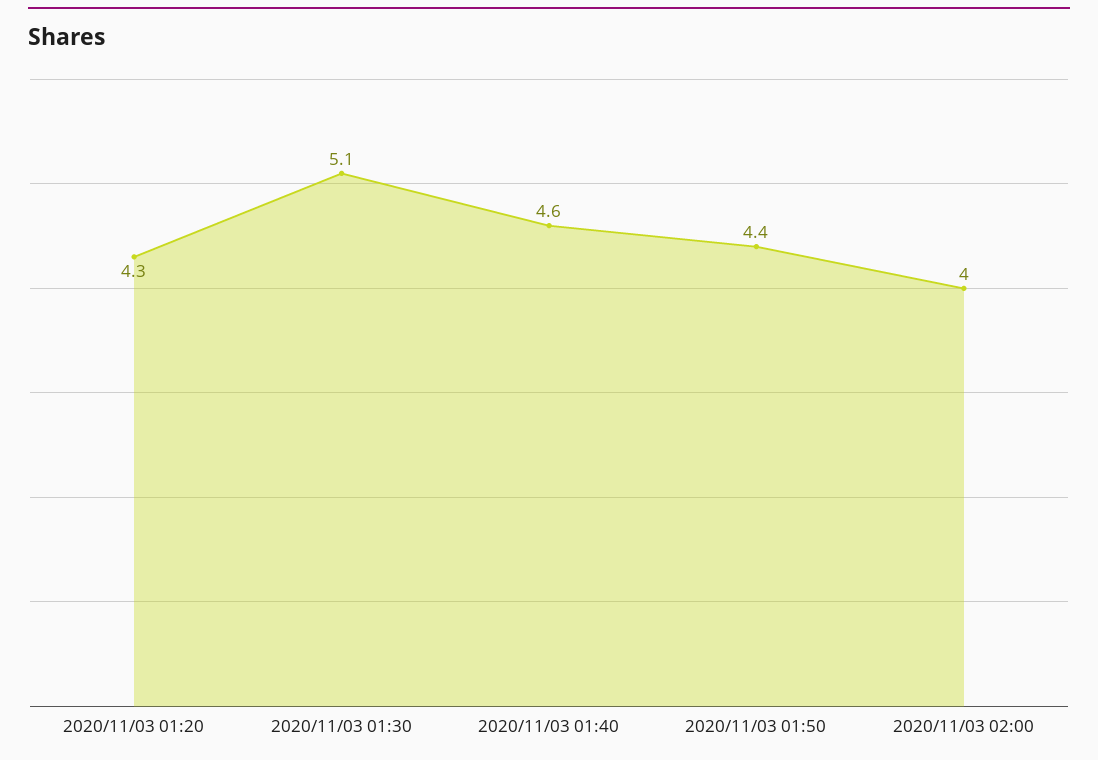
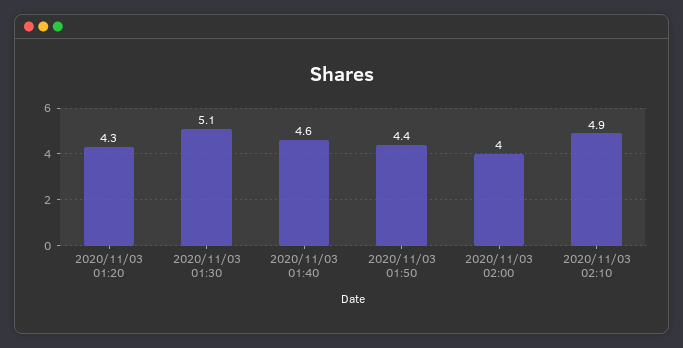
2020/11/03 02:10: none -> 4.9

